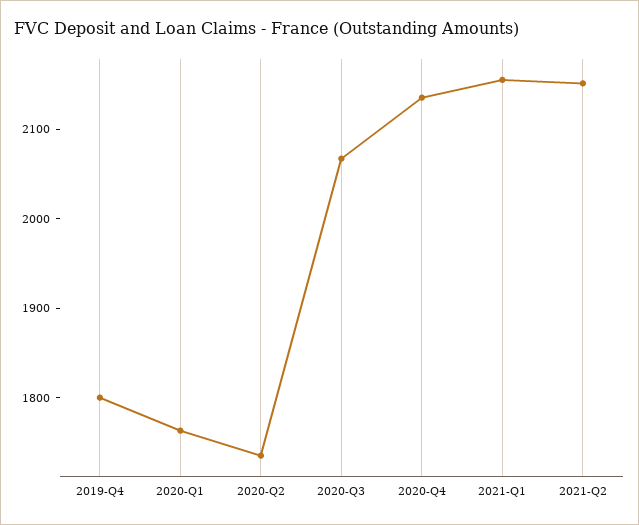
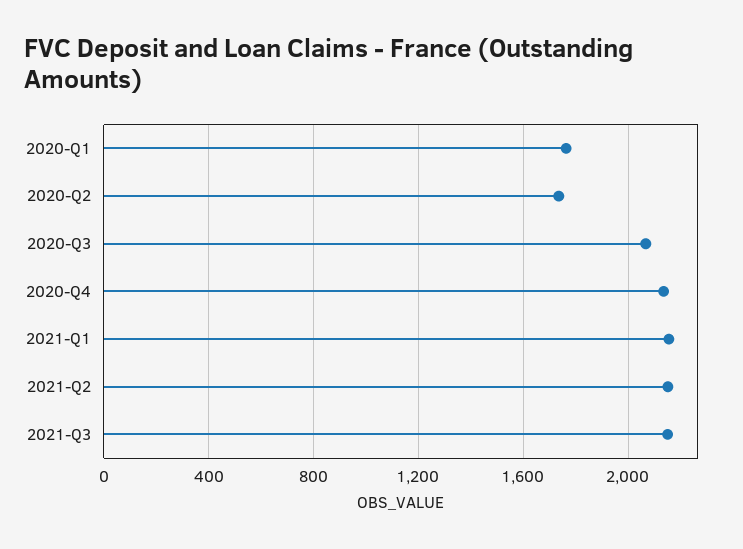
2019-Q4: 1800 -> none
2021-Q3: none -> 2150

